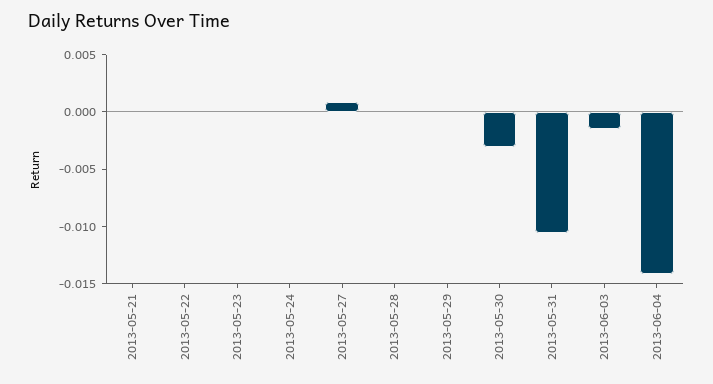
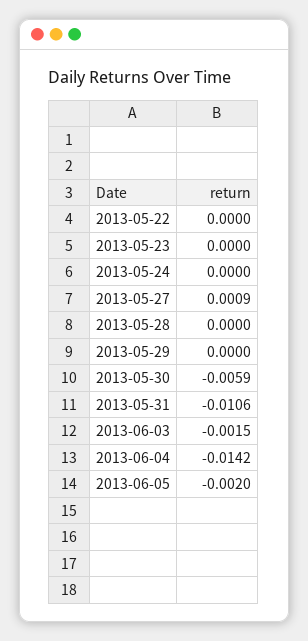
2013-05-21: 0 -> none
2013-05-30: -0.003 -> -0.0059
2013-06-05: none -> -0.002

